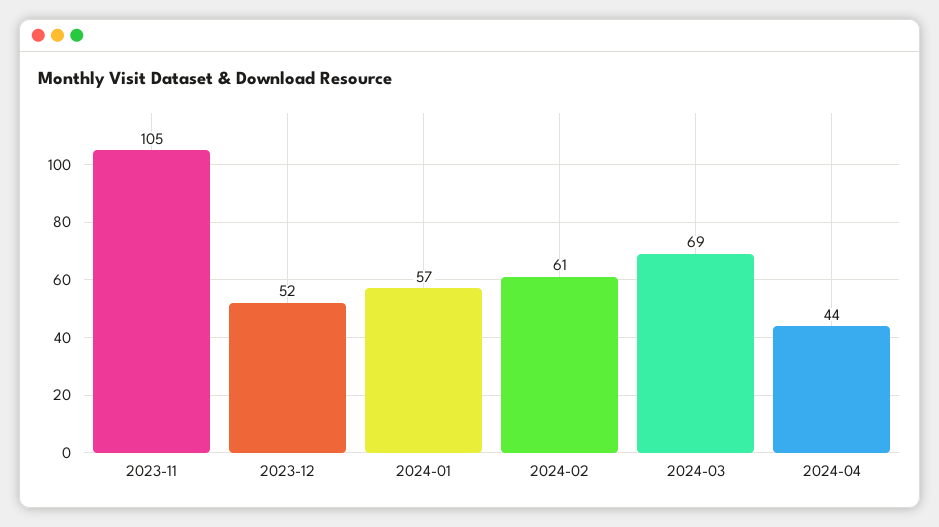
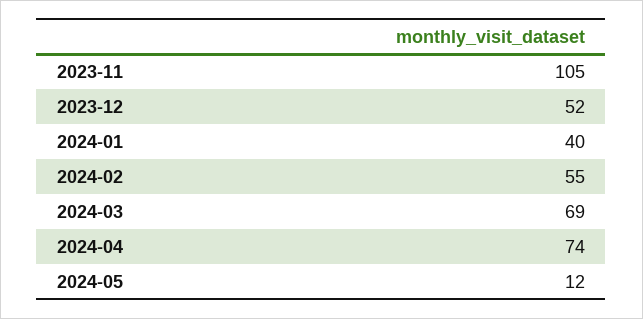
2024-01: 57 -> 40
2024-02: 61 -> 55
2024-04: 44 -> 74
2024-05: none -> 12

